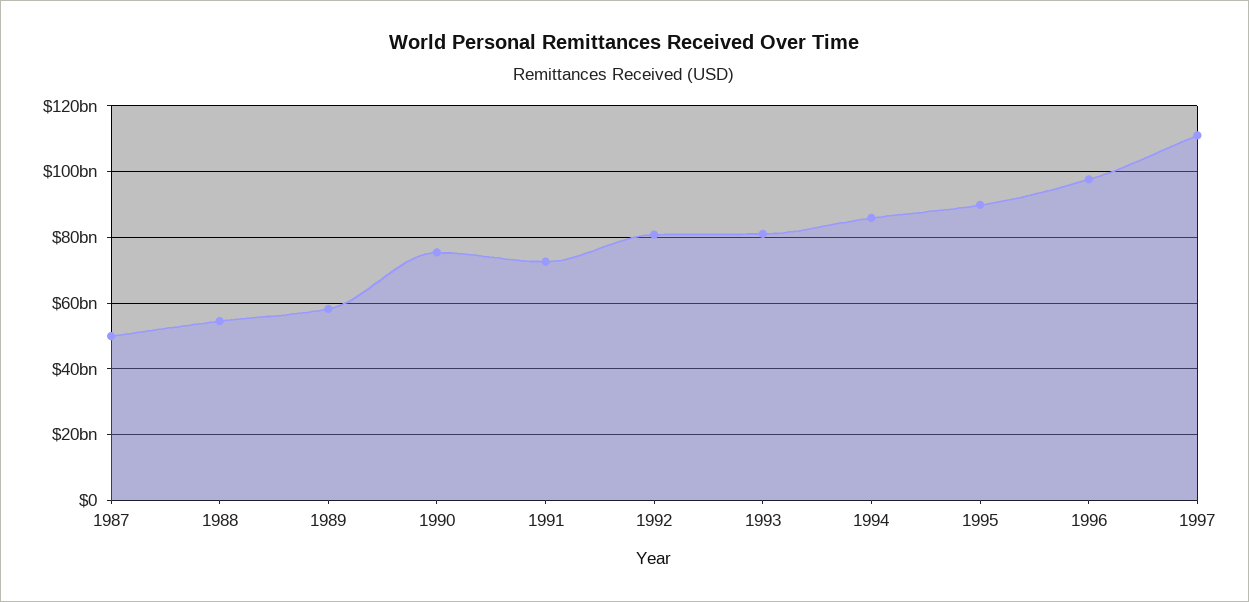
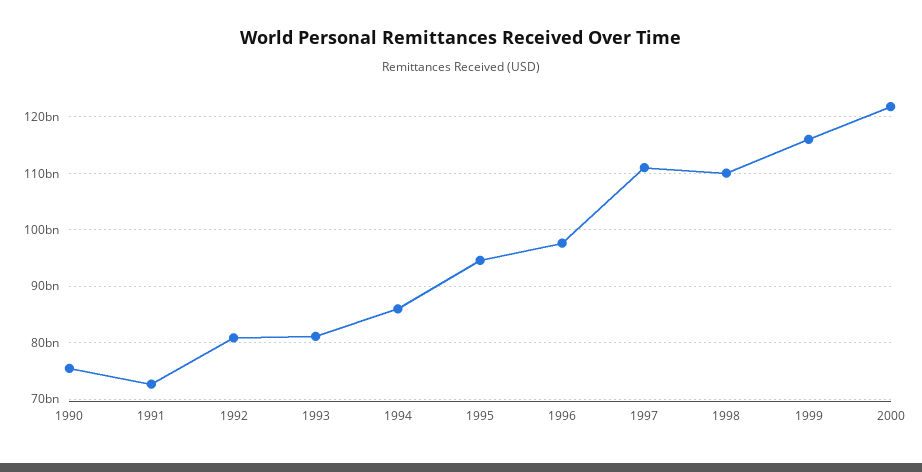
1987: 50000000000 -> none
1988: 54000000000 -> none
1989: 58000000000 -> none
1995: 90000000000 -> 94000000000
1998: none -> 110000000000
1999: none -> 116000000000
2000: none -> 122000000000

